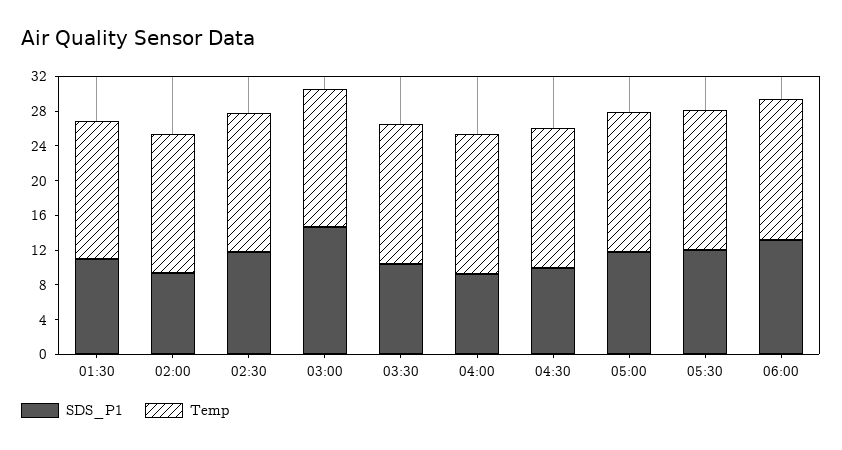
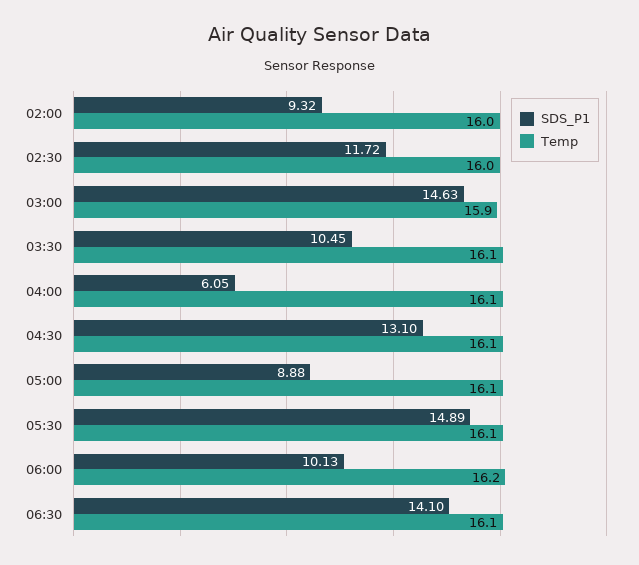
SDS_P1, 01:30: 11 -> none
Temp, 01:30: 16 -> none
SDS_P1, 04:00: 9 -> 6.05
SDS_P1, 04:30: 10 -> 13.1
SDS_P1, 05:00: 12 -> 8.88
SDS_P1, 05:30: 12 -> 14.89
SDS_P1, 06:00: 13 -> 10.13
SDS_P1, 06:30: none -> 14.1
Temp, 06:30: none -> 16.1

